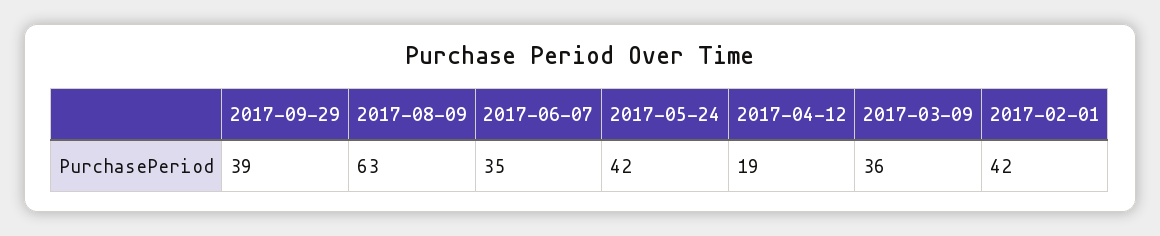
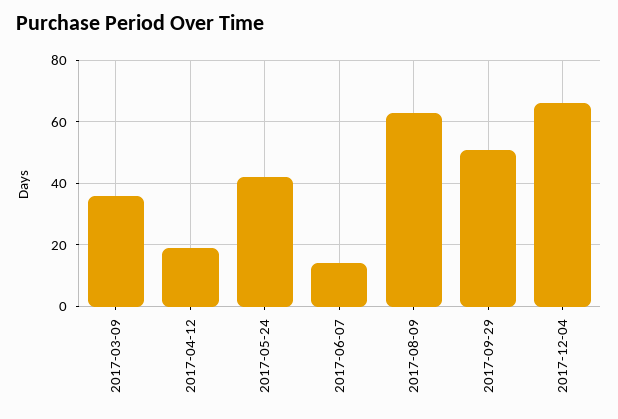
2017-09-29: 39 -> 50
2017-06-07: 35 -> 15
2017-02-01: 42 -> none
2017-12-04: none -> 65

